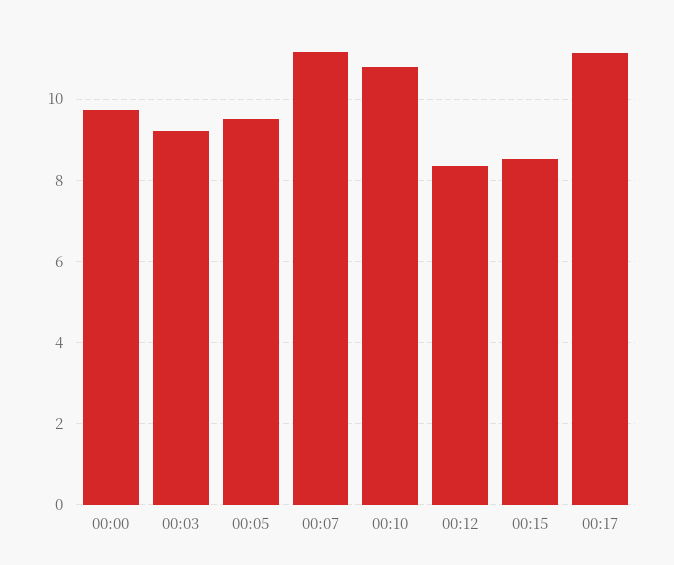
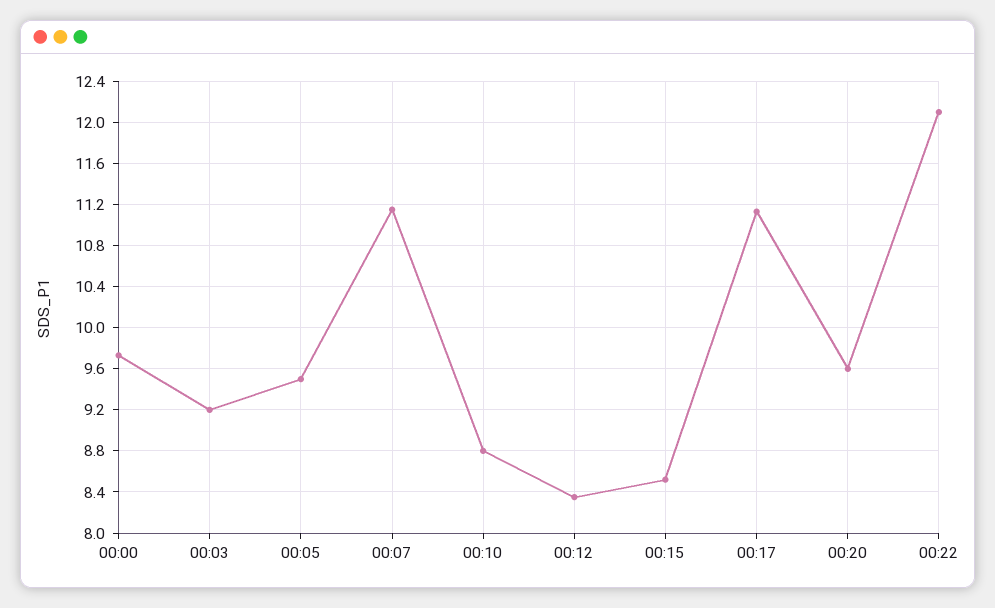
00:10: 10.8 -> 8.8
00:20: none -> 9.6
00:22: none -> 12.1

